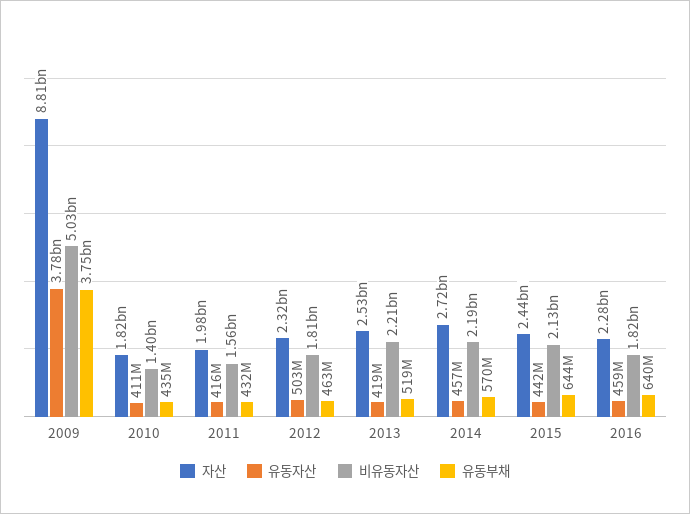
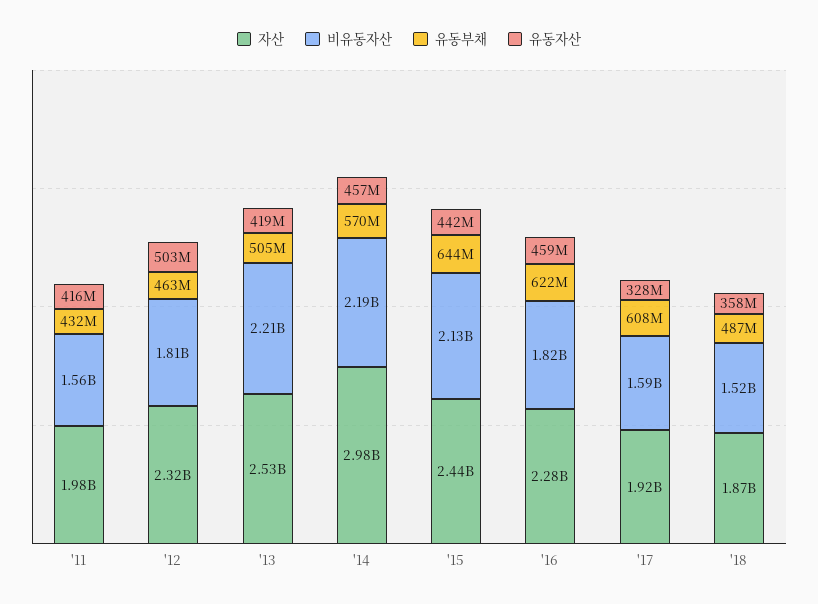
자산, 2009: 8810000000 -> none
유동자산, 2009: 3780000000 -> none
비유동자산, 2009: 5030000000 -> none
유동부채, 2009: 3750000000 -> none
자산, 2010: 1820000000 -> none
유동자산, 2010: 411000000 -> none
비유동자산, 2010: 1400000000 -> none
유동부채, 2010: 435000000 -> none
유동부채, 2013: 519000000 -> 505000000
자산, 2014: 2720000000 -> 2980000000
유동부채, 2016: 640000000 -> 622000000
자산, '17: none -> 1920000000
비유동자산, '17: none -> 1590000000
유동부채, '17: none -> 608000000
유동자산, '17: none -> 328000000
자산, '18: none -> 1870000000
비유동자산, '18: none -> 1520000000
유동부채, '18: none -> 487000000
유동자산, '18: none -> 358000000

